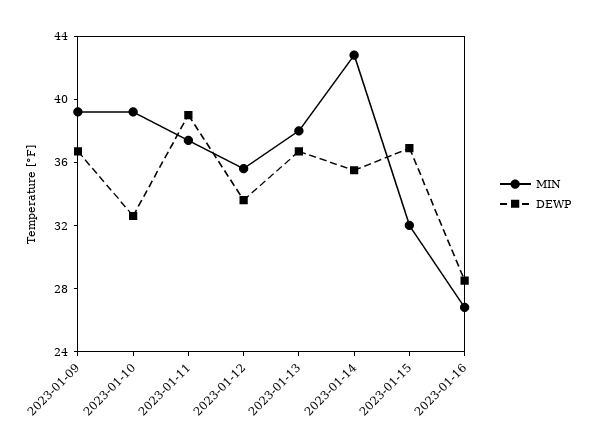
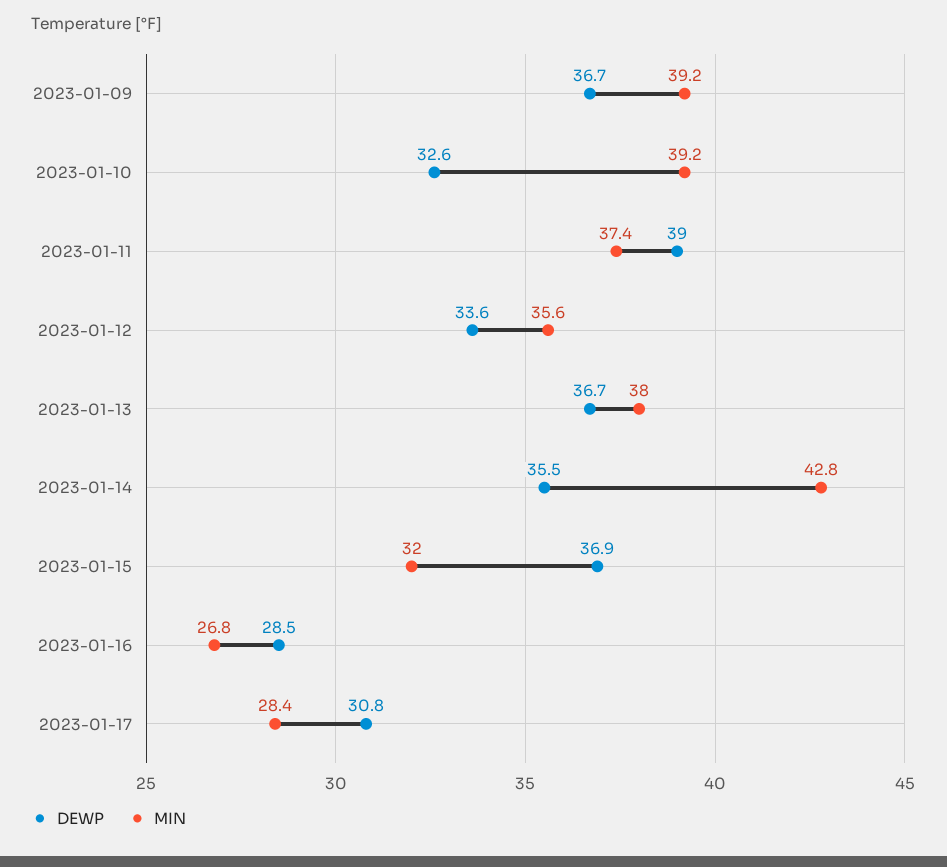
DEWP, 2023-01-17: none -> 30.8
MIN, 2023-01-17: none -> 28.4

